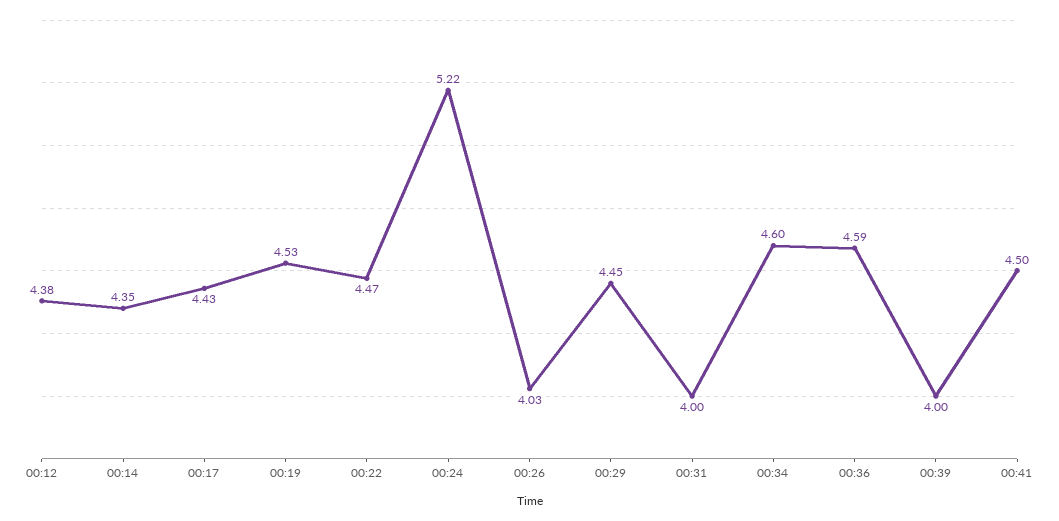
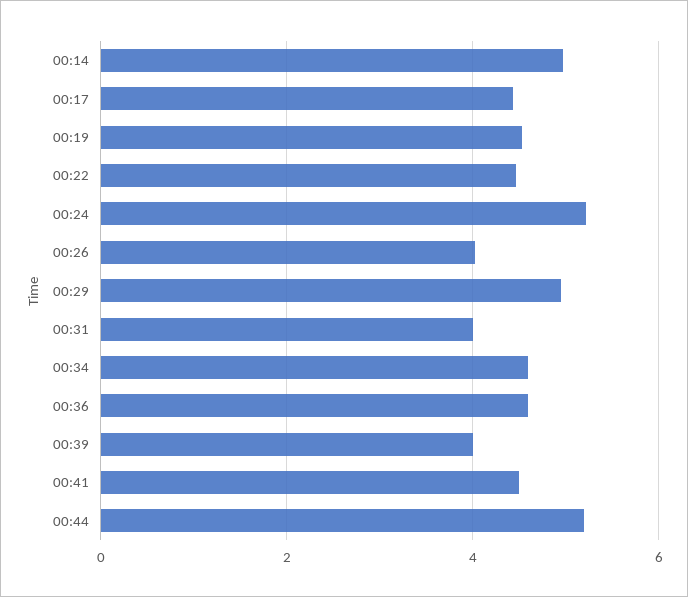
00:12: 4.38 -> none
00:14: 4.35 -> 5
00:29: 4.45 -> 5
00:44: none -> 5.2

